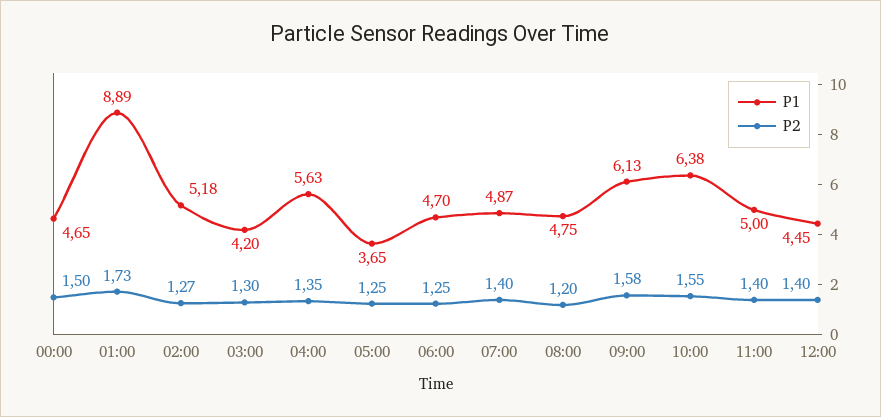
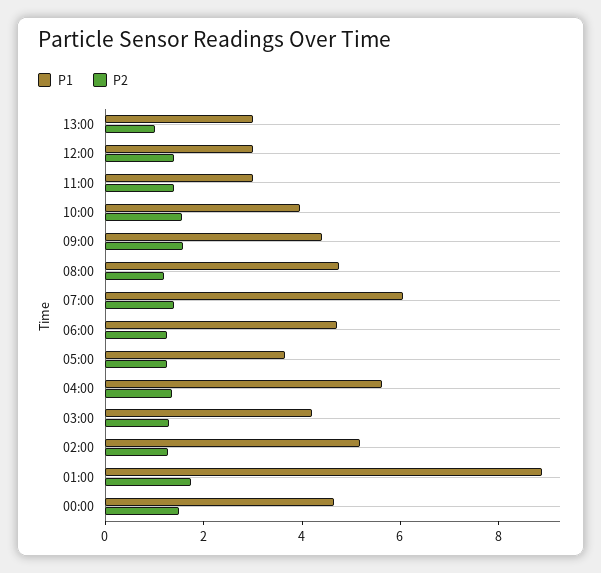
P1, 07:00: 4.87 -> 6
P1, 09:00: 6.13 -> 4.5
P1, 10:00: 6.38 -> 4
P1, 11:00: 5 -> 3
P1, 12:00: 4.45 -> 3
P1, 13:00: none -> 3
P2, 13:00: none -> 1

